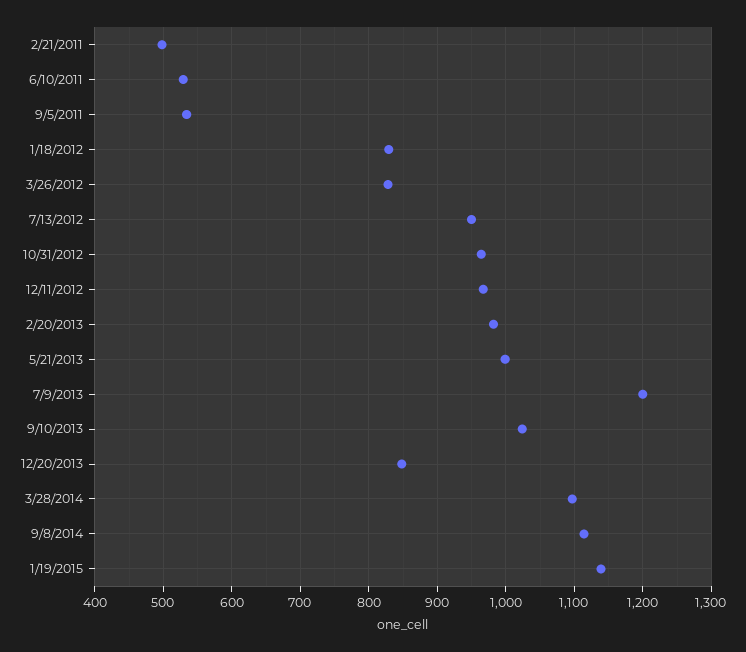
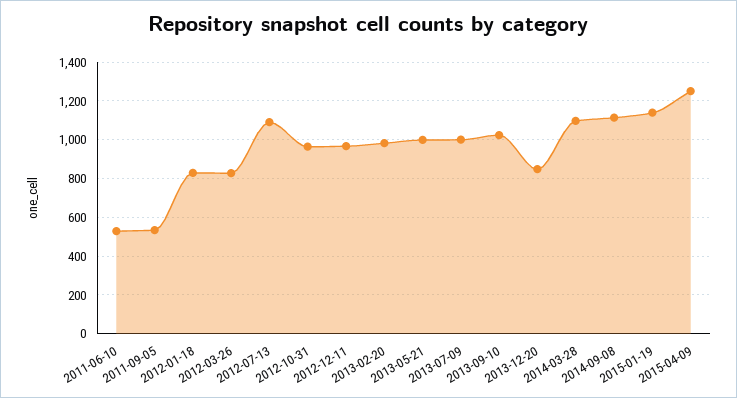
2/21/2011: 500 -> none
7/13/2012: 950 -> 1100
7/9/2013: 1200 -> 1000
2015-04-09: none -> 1250

